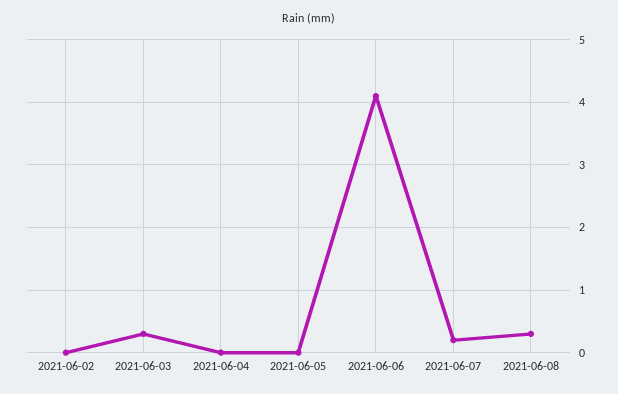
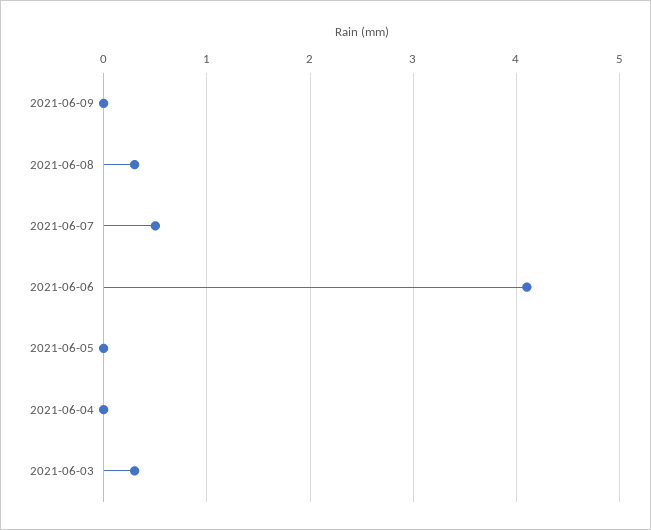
2021-06-02: 0 -> none
2021-06-07: 0.2 -> 0.5
2021-06-09: none -> 0

